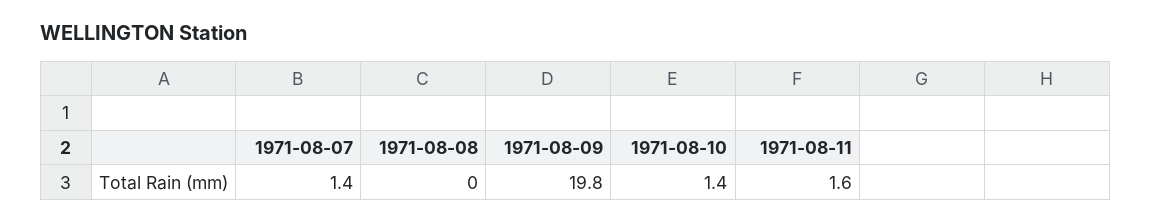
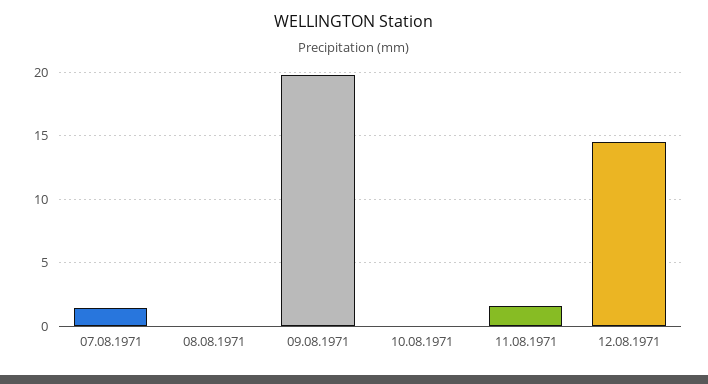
1971-08-10: 1.4 -> 0
12.08.1971: none -> 14.5

